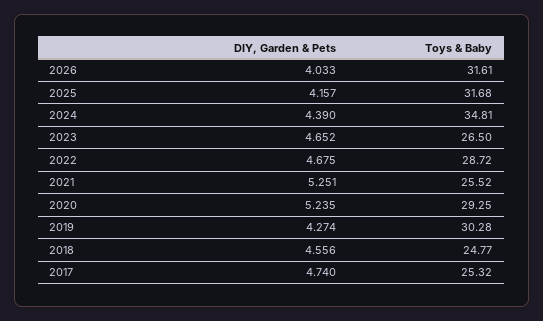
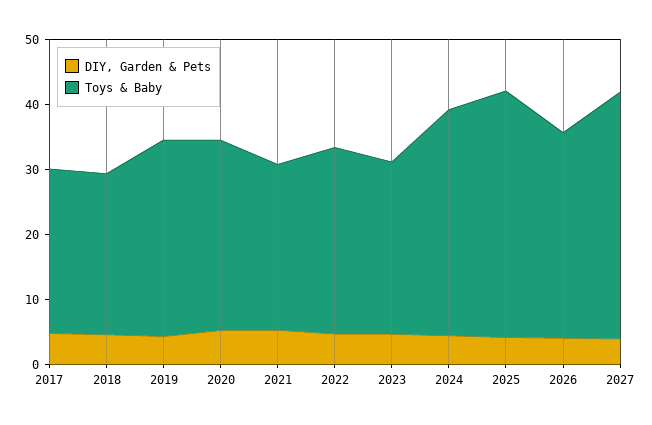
Toys & Baby, 2025: 31.68 -> 38
DIY, Garden & Pets, 2027: none -> 4
Toys & Baby, 2027: none -> 38

